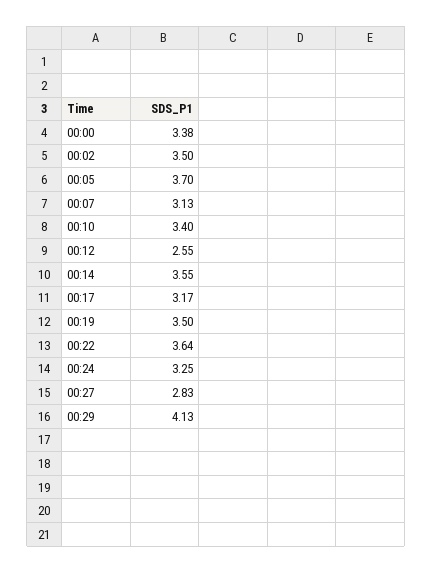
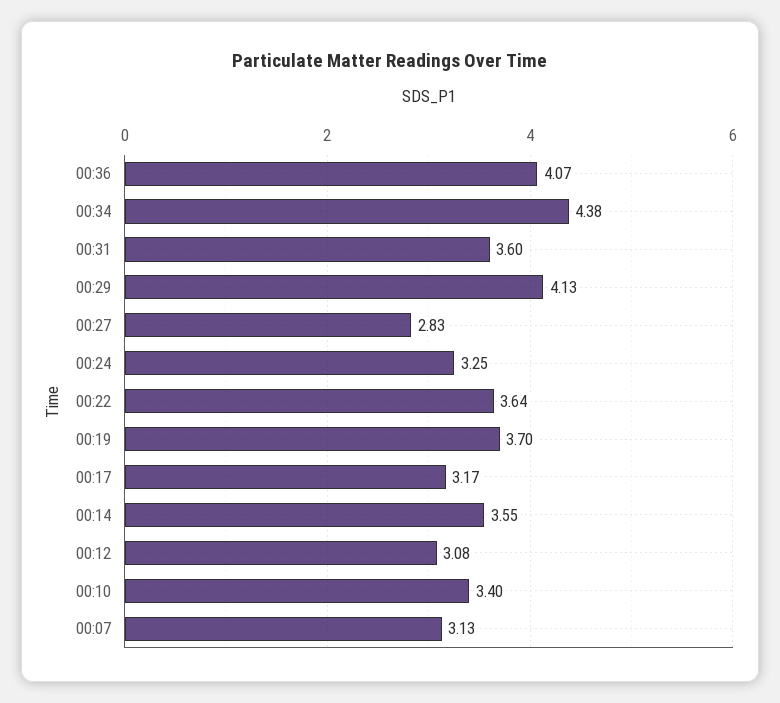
00:00: 3.38 -> none
00:02: 3.5 -> none
00:05: 3.7 -> none
00:12: 2.55 -> 3.08
00:19: 3.5 -> 3.7
00:36: none -> 4.07
00:34: none -> 4.38
00:31: none -> 3.6

